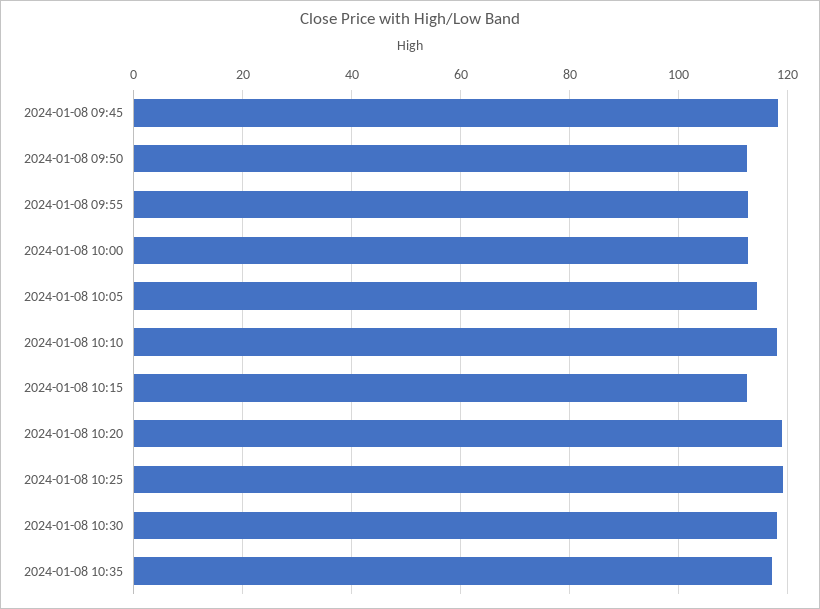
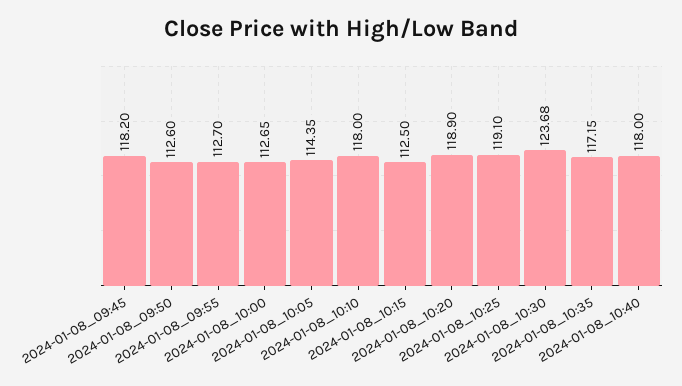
2024-01-08 10:30: 118 -> 123.68
2024-01-08_10:40: none -> 118

